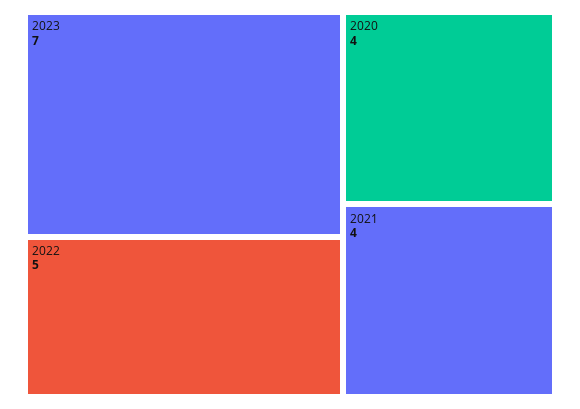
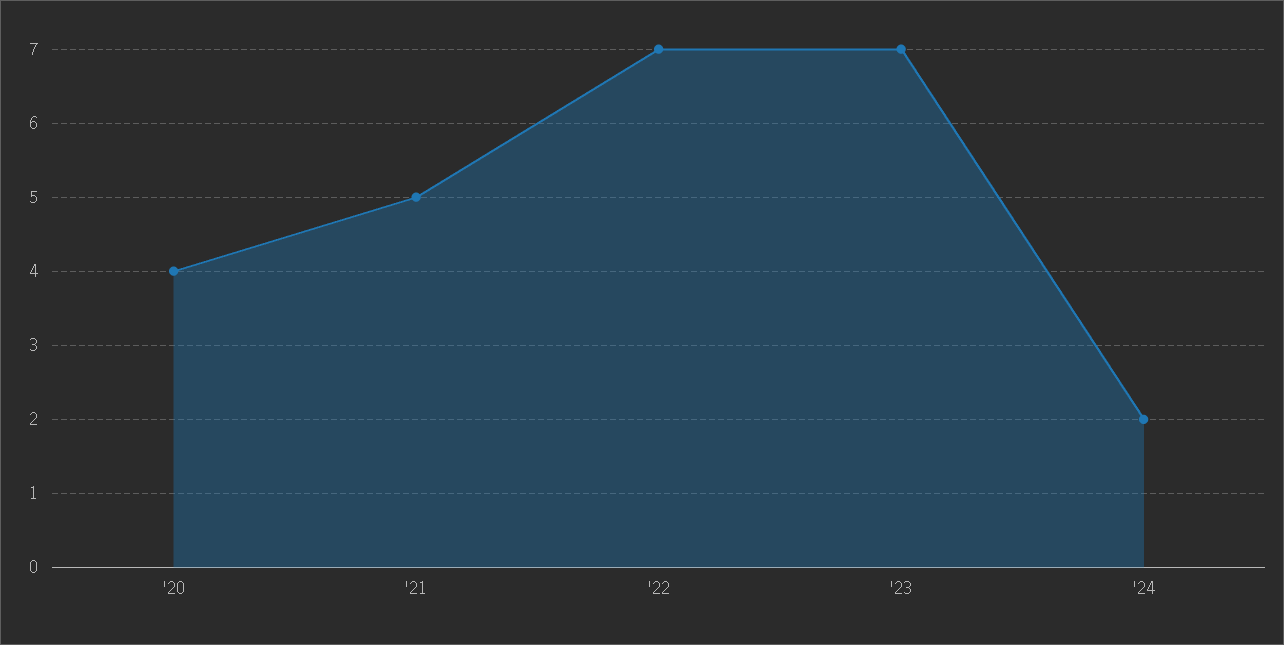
2022: 5 -> 7
2021: 4 -> 5
'24: none -> 2

